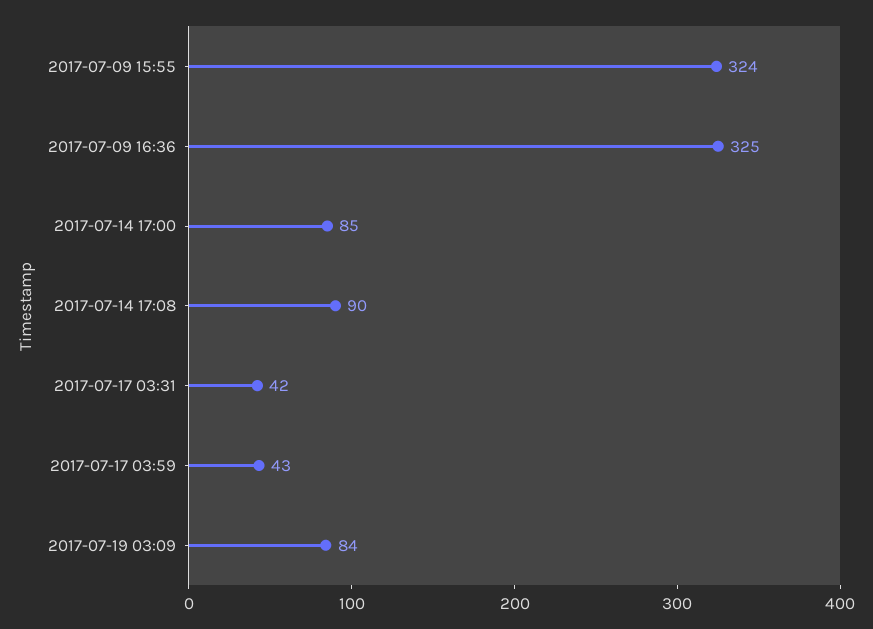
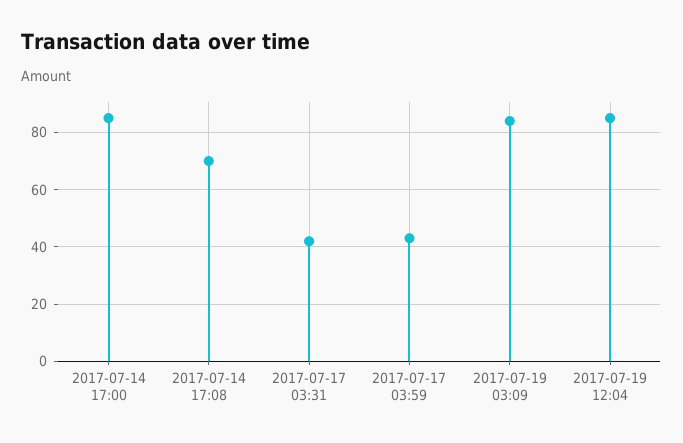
2017-07-09 15:55: 324 -> none
2017-07-09 16:36: 325 -> none
2017-07-14 17:08: 90 -> 70
2017-07-19 12:04: none -> 85

